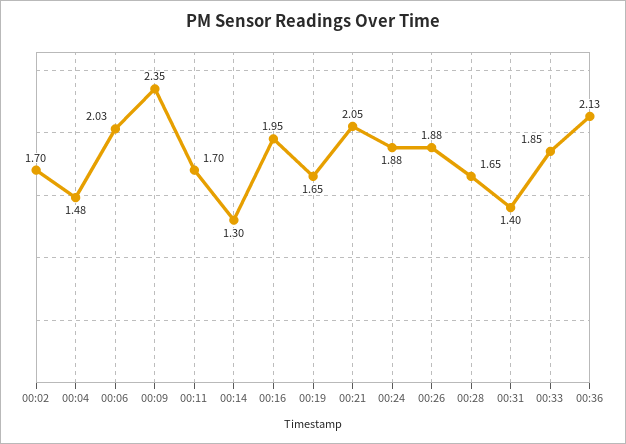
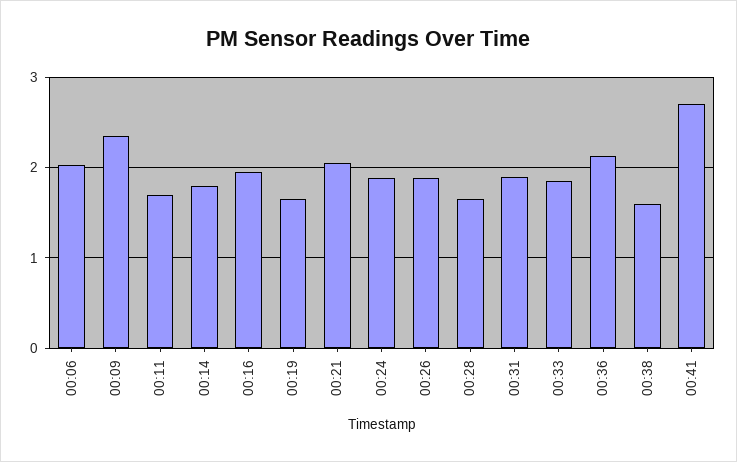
00:02: 1.7 -> none
00:04: 1.48 -> none
00:14: 1.3 -> 1.8
00:31: 1.4 -> 1.9
00:38: none -> 1.6
00:41: none -> 2.7

